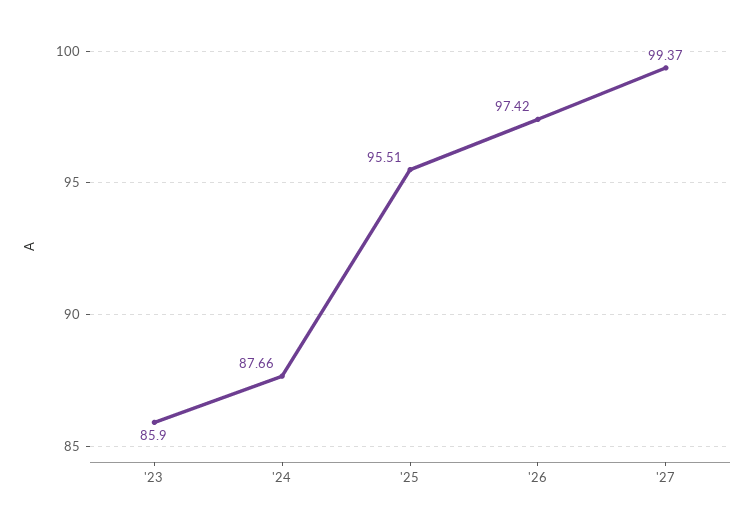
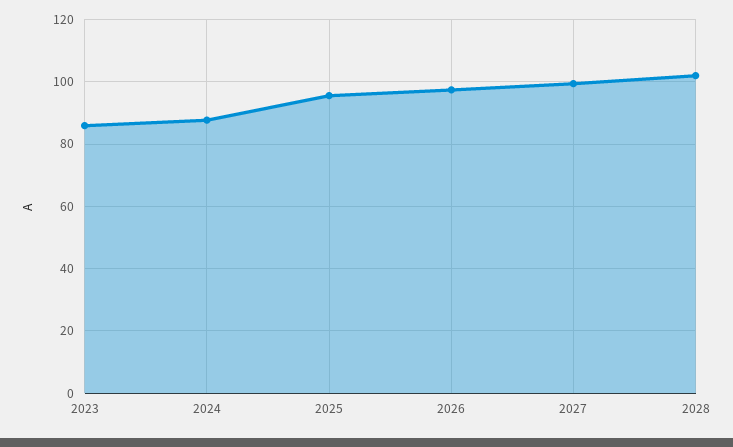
2028: none -> 102

